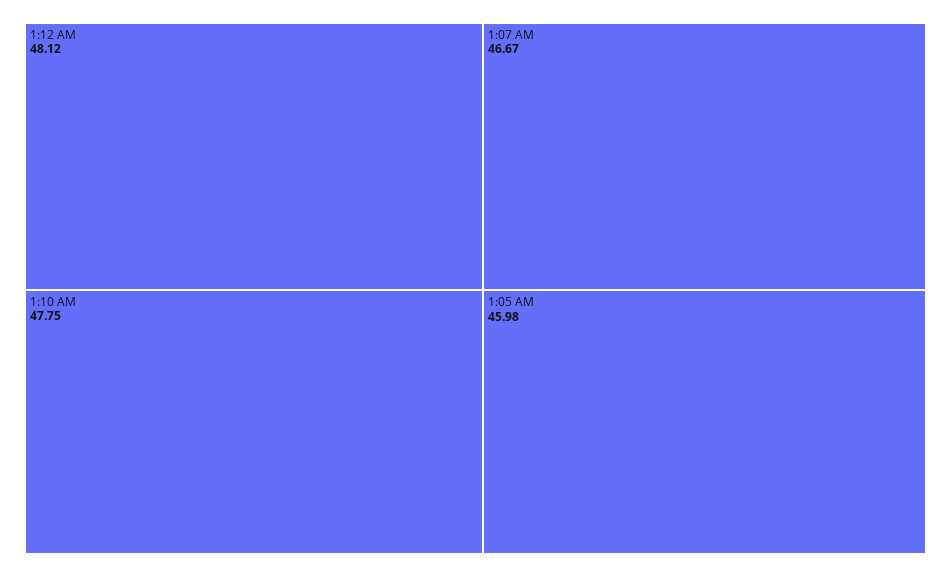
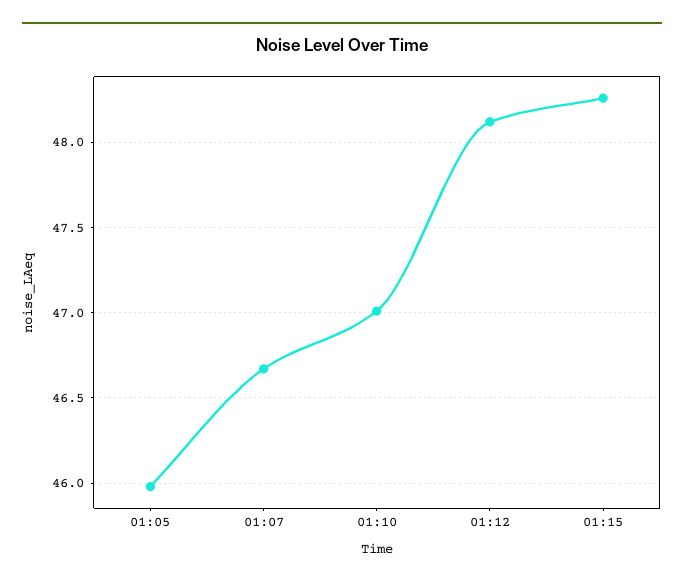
1:10 AM: 47.75 -> 47
01:15: none -> 48.25

